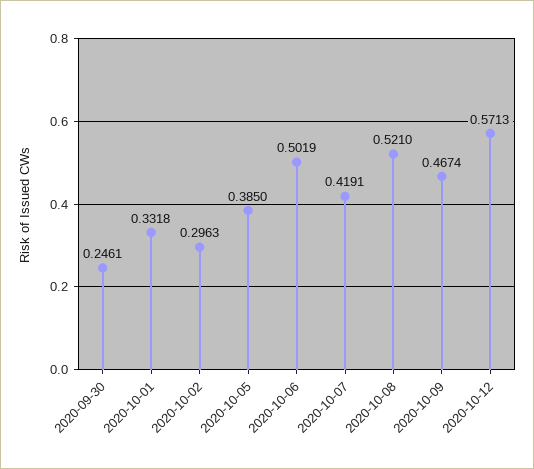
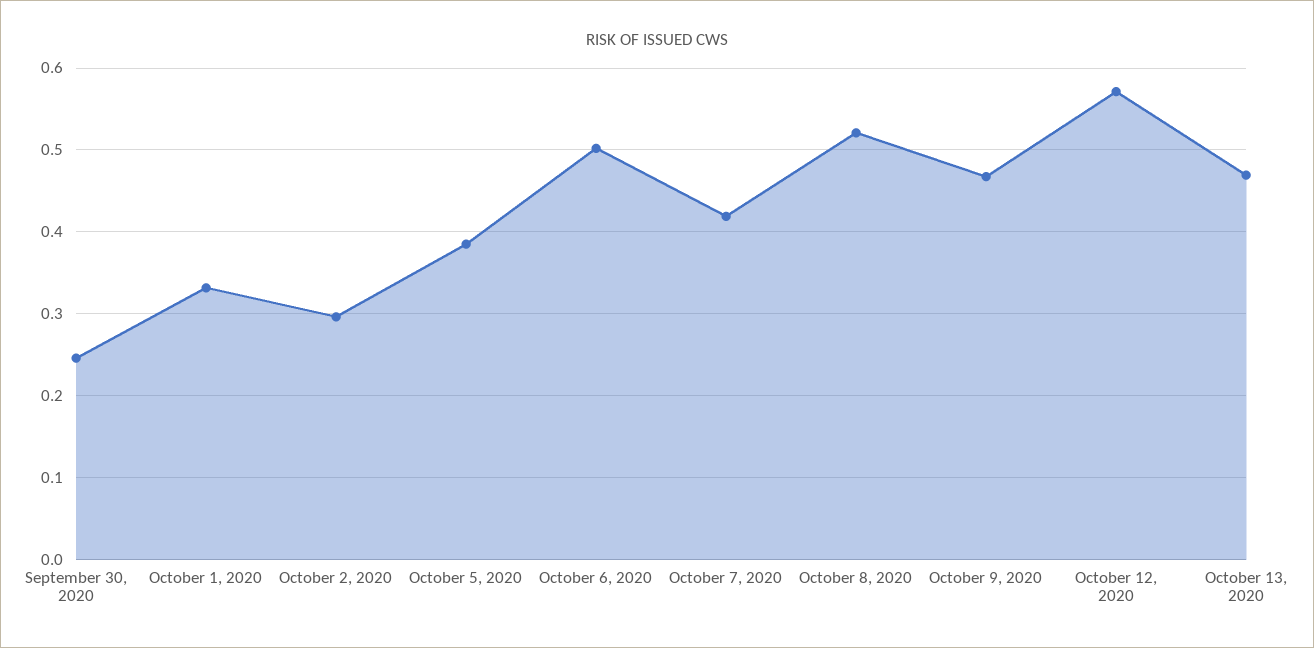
October 13, 2020: none -> 0.47

